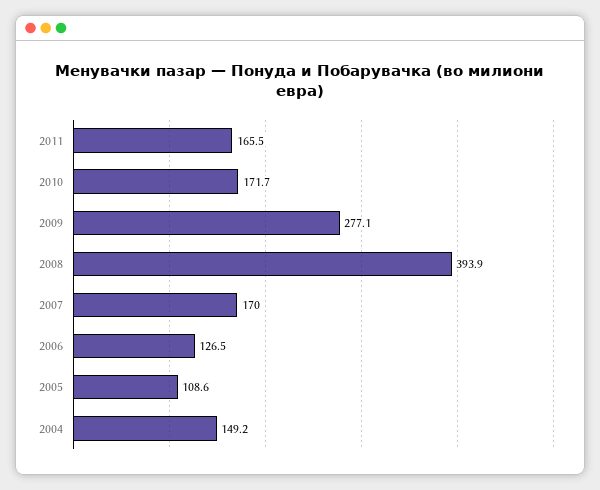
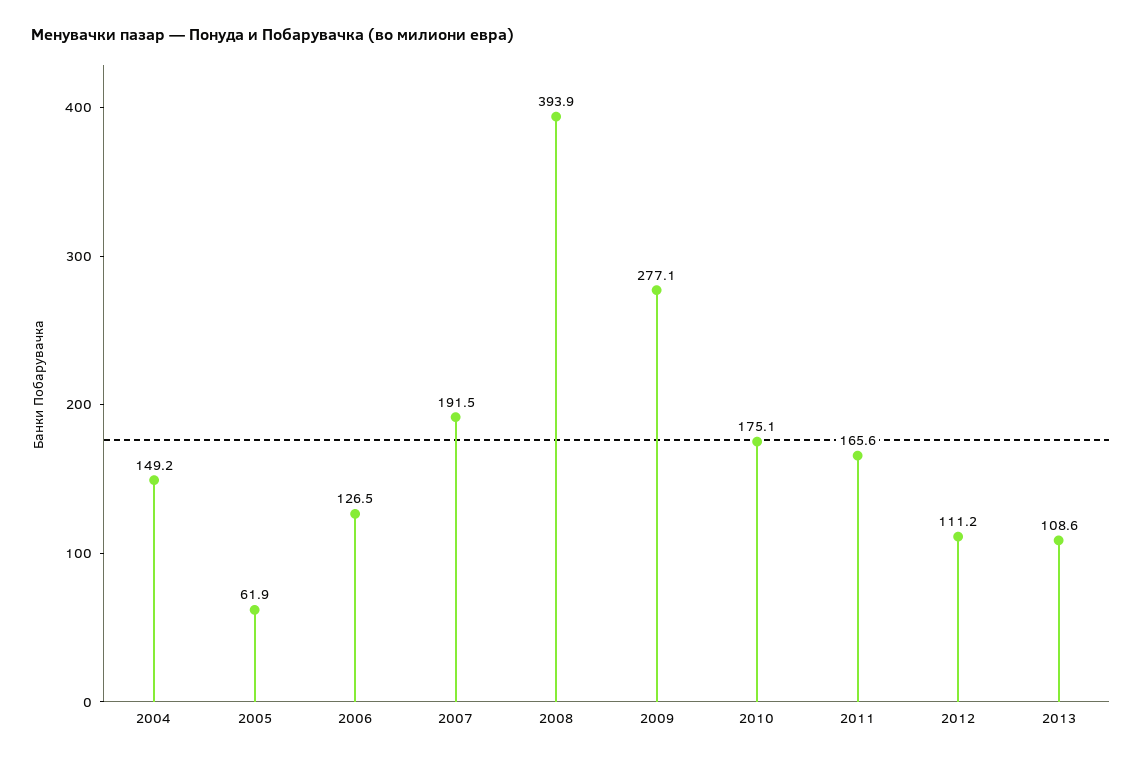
2011: 165.5 -> 165.6
2010: 171.7 -> 175.1
2007: 170 -> 191.5
2005: 108.6 -> 61.9
2012: none -> 111.2
2013: none -> 108.6

